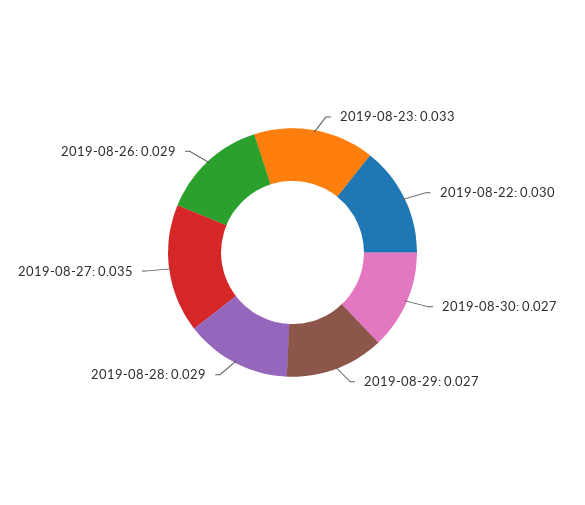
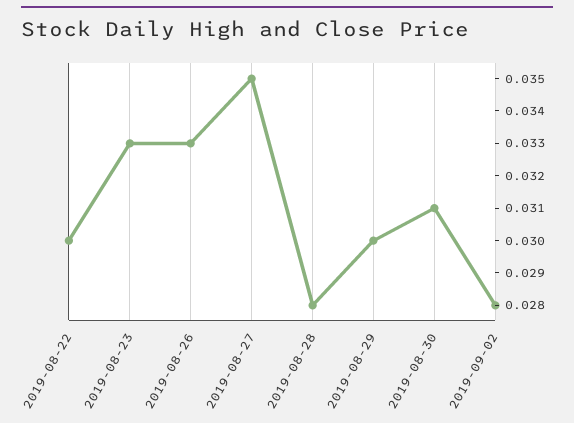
2019-08-30: 0.027 -> 0.031
2019-08-29: 0.027 -> 0.03
2019-08-28: 0.029 -> 0.028
2019-08-26: 0.029 -> 0.033
2019-09-02: none -> 0.028

